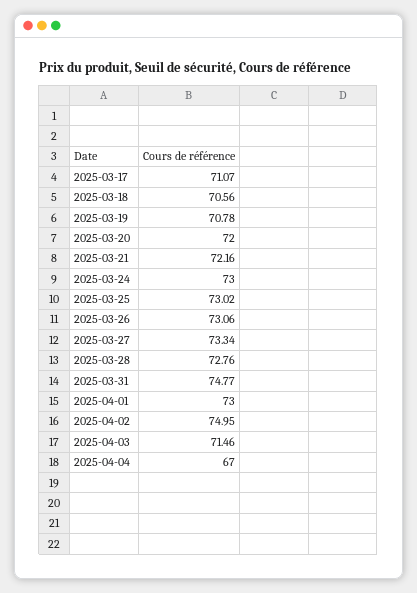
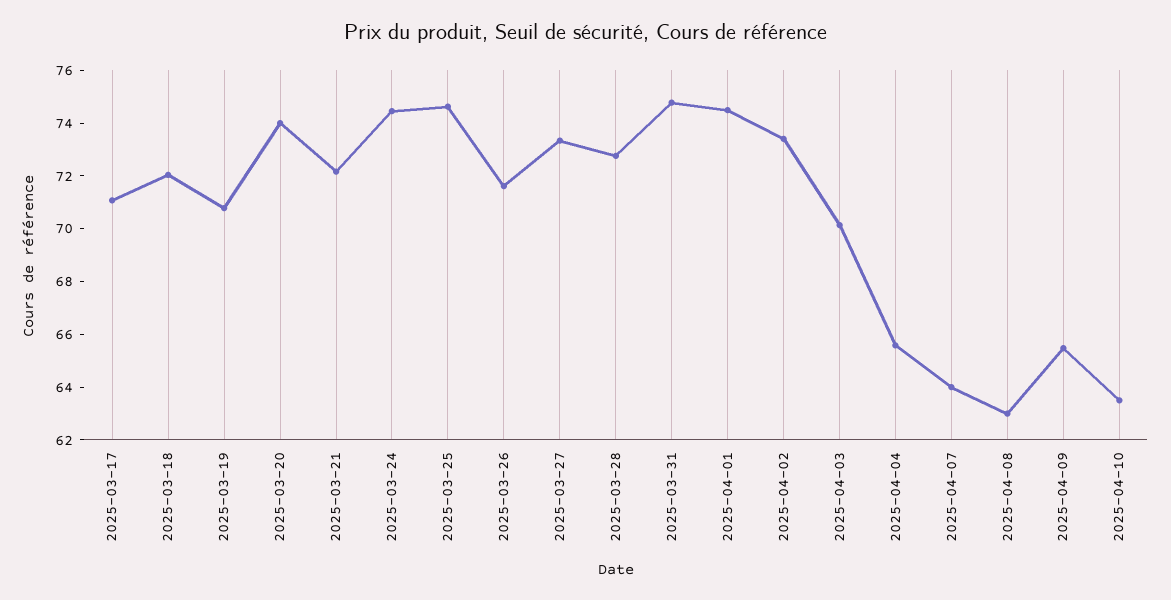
2025-03-18: 70.56 -> 72
2025-03-20: 72 -> 74
2025-03-24: 73 -> 74.5
2025-03-25: 73.02 -> 74.5
2025-03-26: 73.06 -> 71.5
2025-04-01: 73 -> 74.5
2025-04-02: 74.95 -> 73.5
2025-04-03: 71.46 -> 70
2025-04-04: 67 -> 65.5
2025-04-07: none -> 64
2025-04-08: none -> 63
2025-04-09: none -> 65.5
2025-04-10: none -> 63.5

